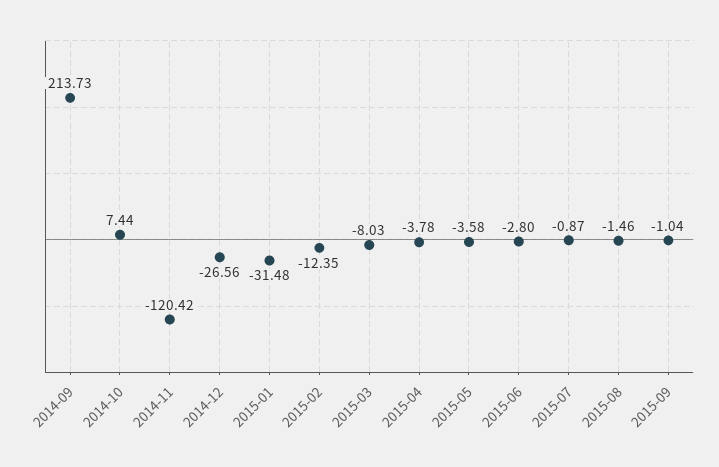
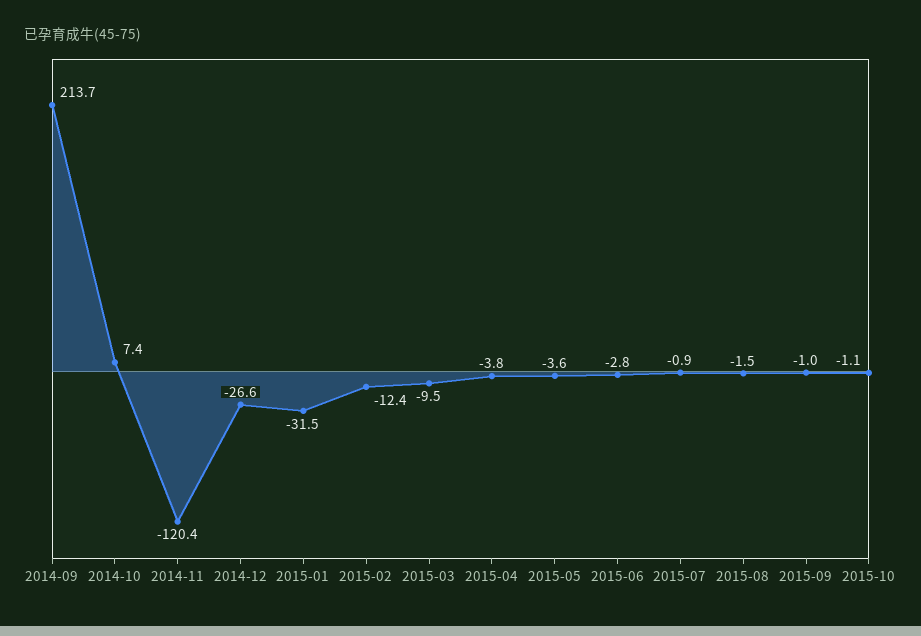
2015-03: -8.03 -> -9.5
2015-10: none -> -1.1

